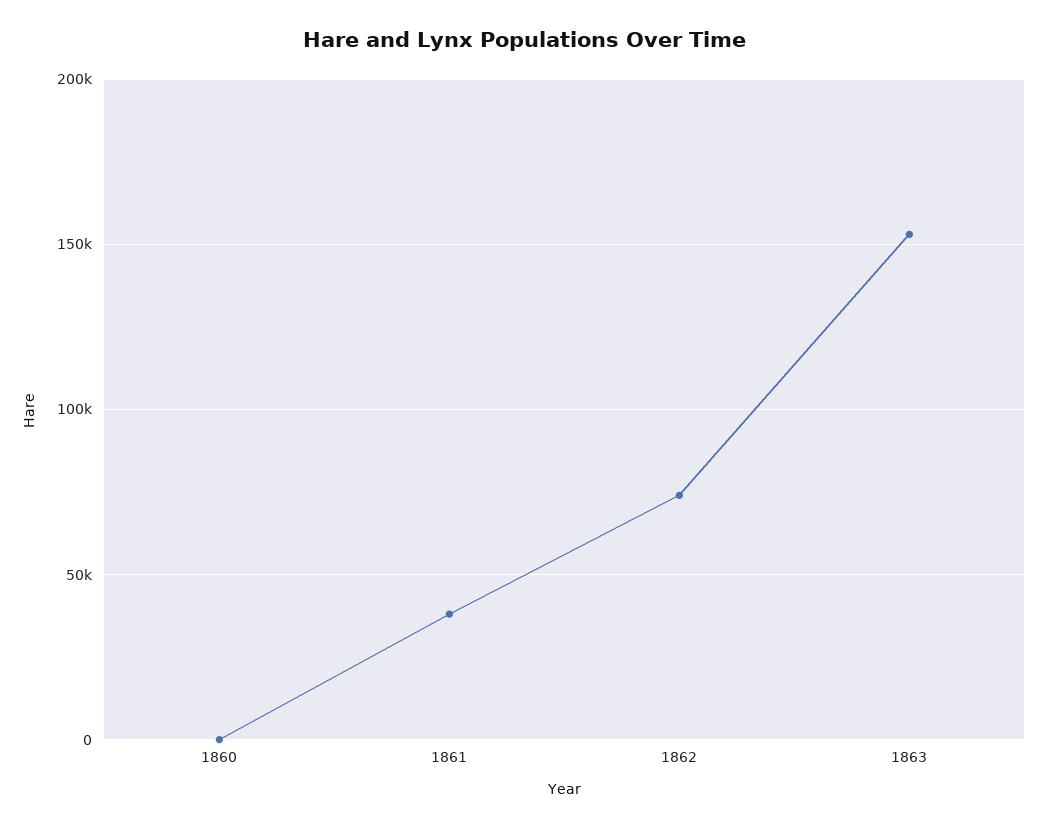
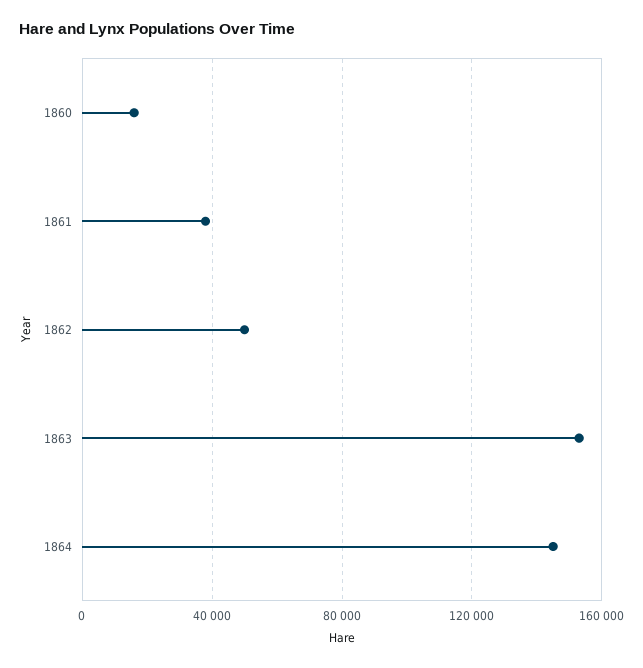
1860: 0 -> 15000
1862: 75000 -> 50000
1864: none -> 145000

